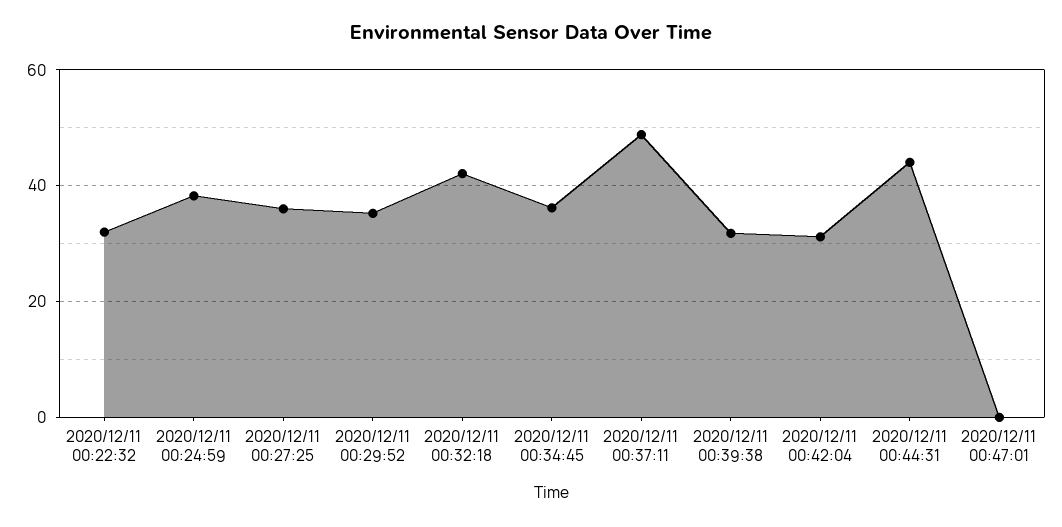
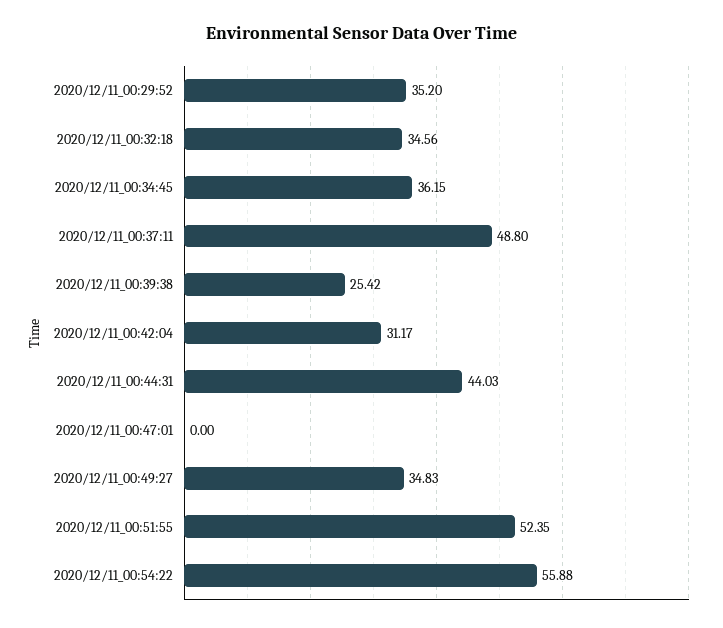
2020/12/11 00:22:32: 32 -> none
2020/12/11 00:24:59: 38 -> none
2020/12/11 00:27:25: 36 -> none
2020/12/11 00:32:18: 42 -> 34.56
2020/12/11 00:39:38: 32 -> 25.42
2020/12/11_00:49:27: none -> 34.83
2020/12/11_00:51:55: none -> 52.35
2020/12/11_00:54:22: none -> 55.88

